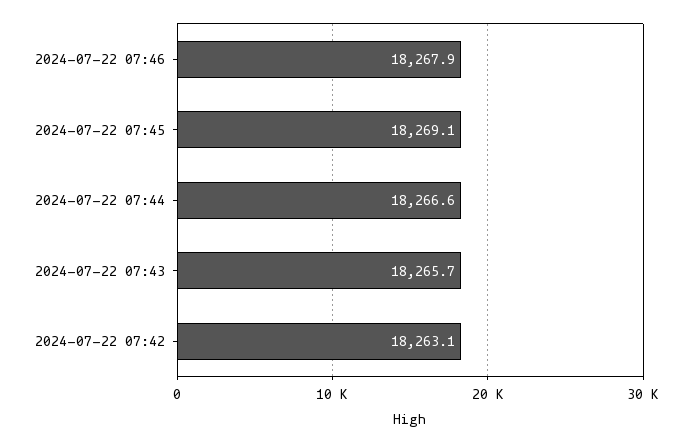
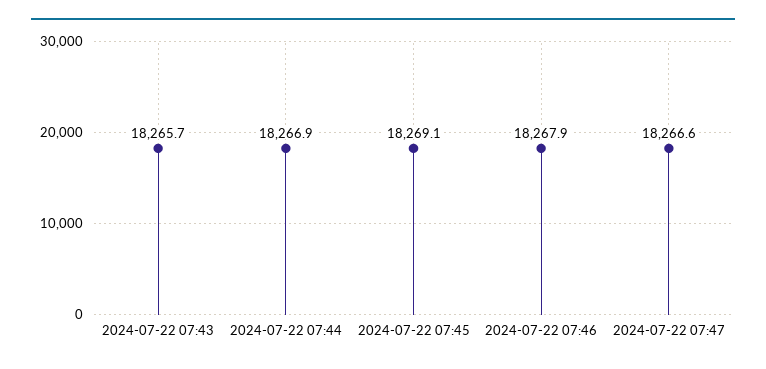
2024-07-22 07:44: 18266.6 -> 18266.9
2024-07-22 07:42: 18263.1 -> none
2024-07-22 07:47: none -> 18266.6

